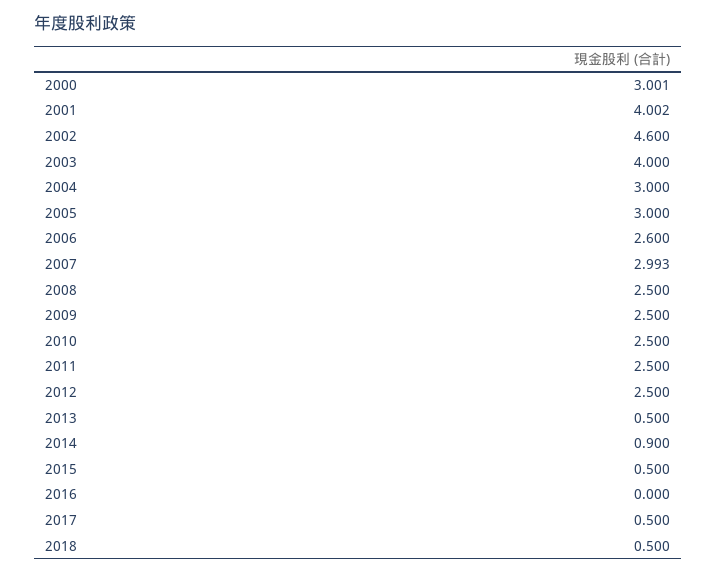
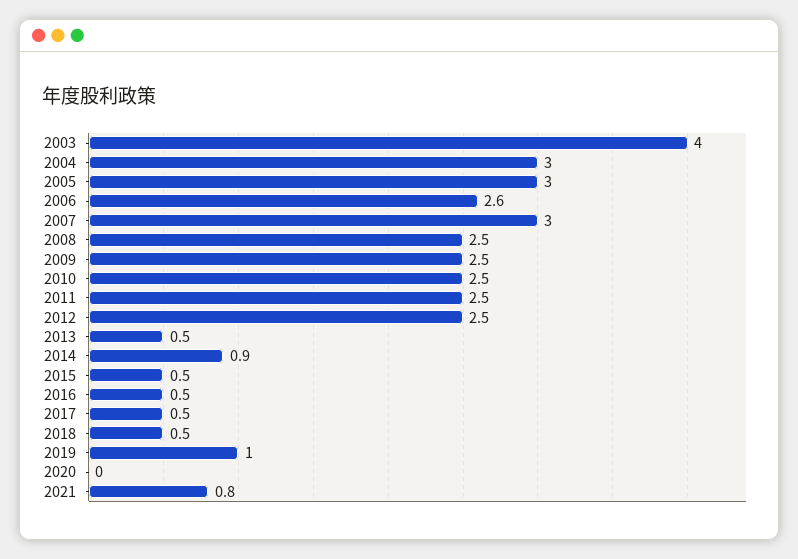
2000: 3.001 -> none
2001: 4.002 -> none
2002: 4.6 -> none
2007: 2.993 -> 3
2016: 0 -> 0.5
2019: none -> 1
2020: none -> 0
2021: none -> 0.8

